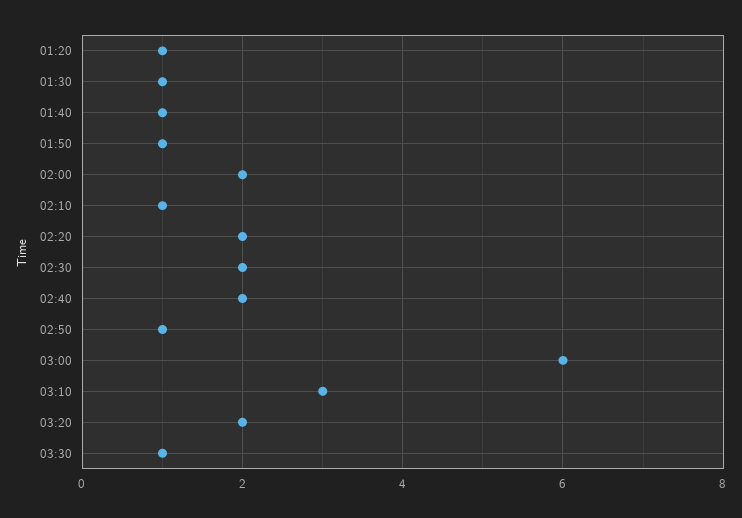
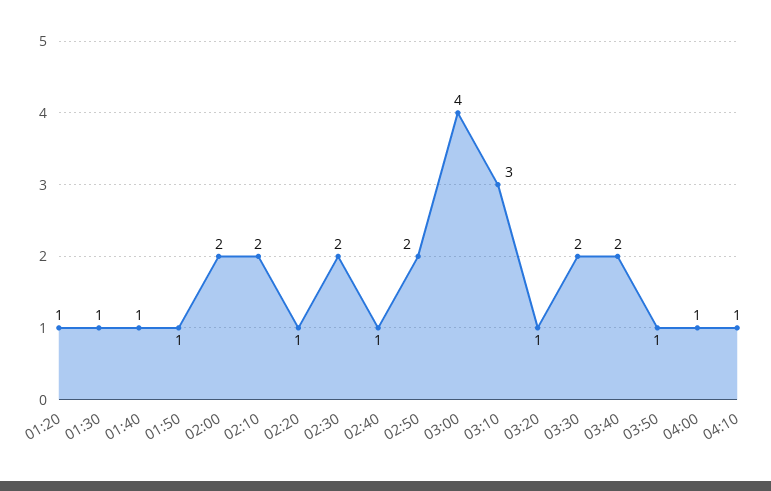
02:10: 1 -> 2
02:20: 2 -> 1
02:40: 2 -> 1
02:50: 1 -> 2
03:00: 6 -> 4
03:20: 2 -> 1
03:30: 1 -> 2
03:40: none -> 2
03:50: none -> 1
04:00: none -> 1
04:10: none -> 1

